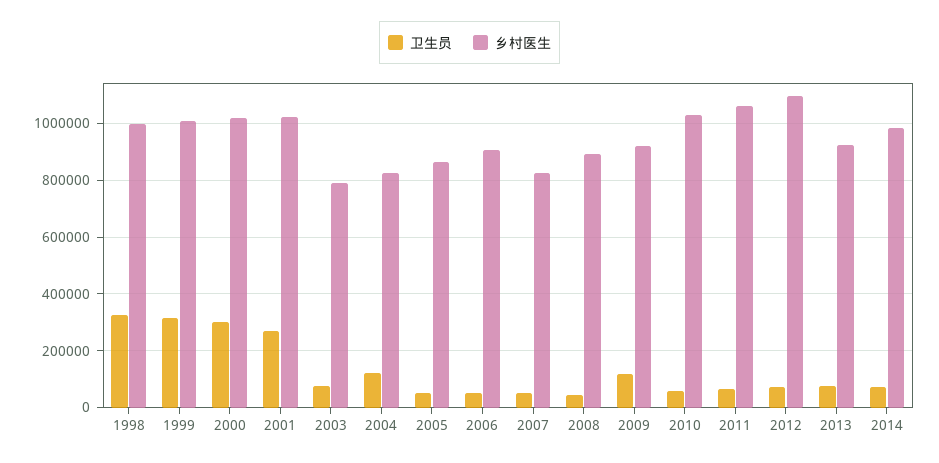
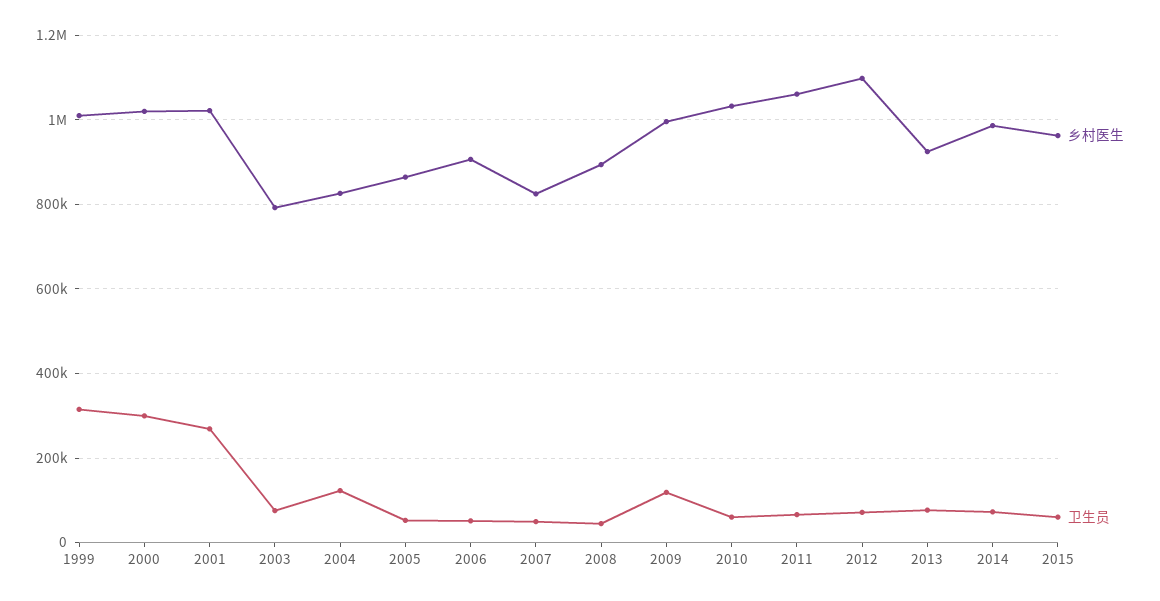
卫生员, 1998: 325000 -> none
乡村医生, 1998: 1000000 -> none
乡村医生, 2009: 925000 -> 1000000
乡村医生, 2015: none -> 960000
卫生员, 2015: none -> 60000

